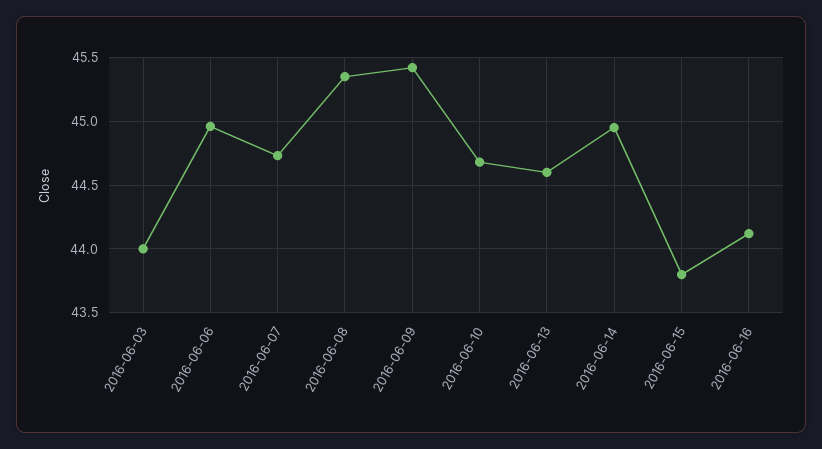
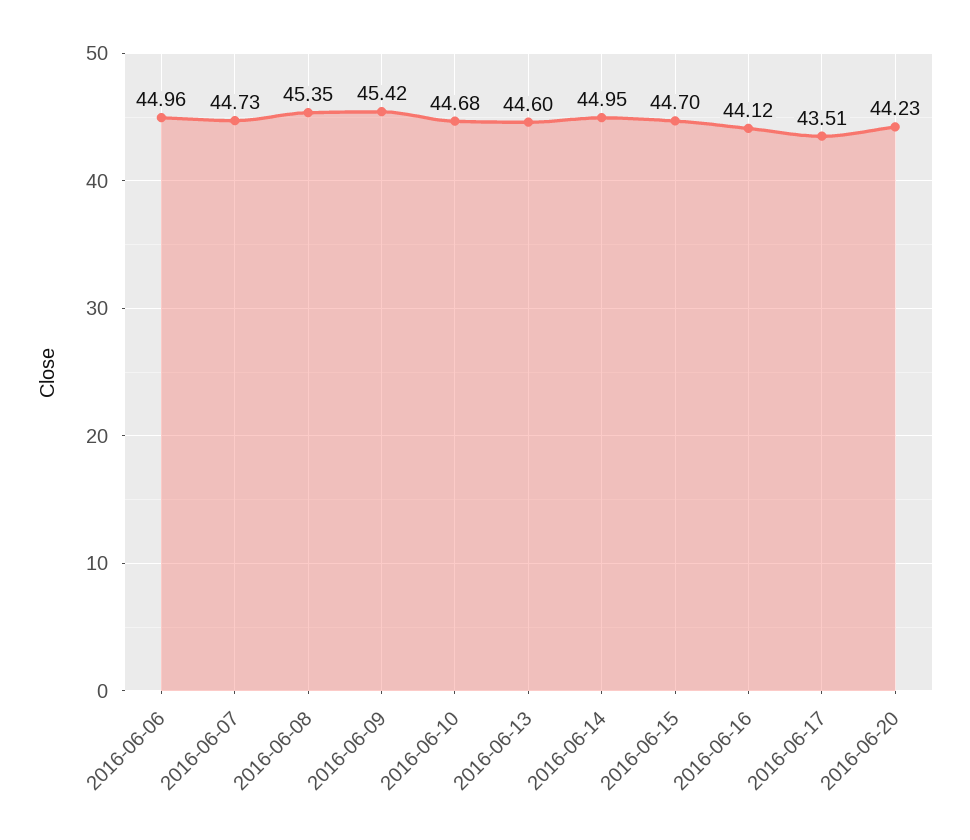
2016-06-03: 44 -> none
2016-06-15: 43.8 -> 44.7
2016-06-17: none -> 43.51
2016-06-20: none -> 44.23

